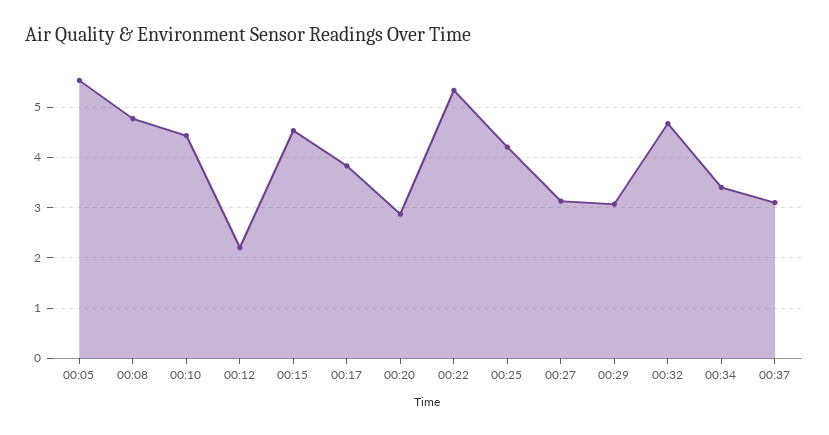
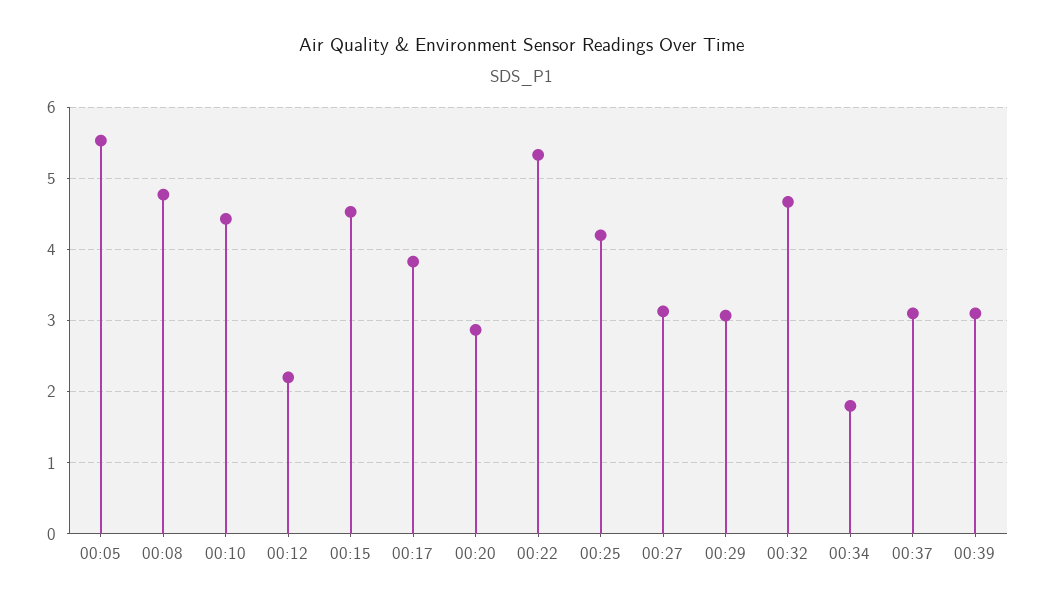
00:34: 3.4 -> 1.8
00:39: none -> 3.1

